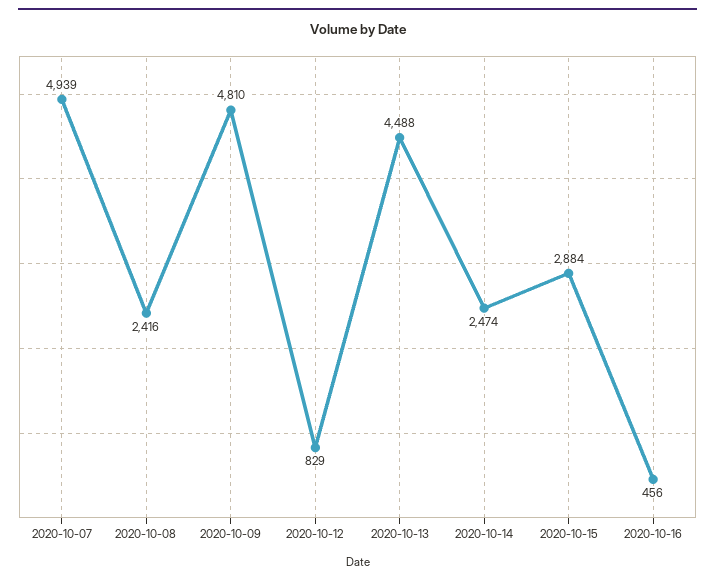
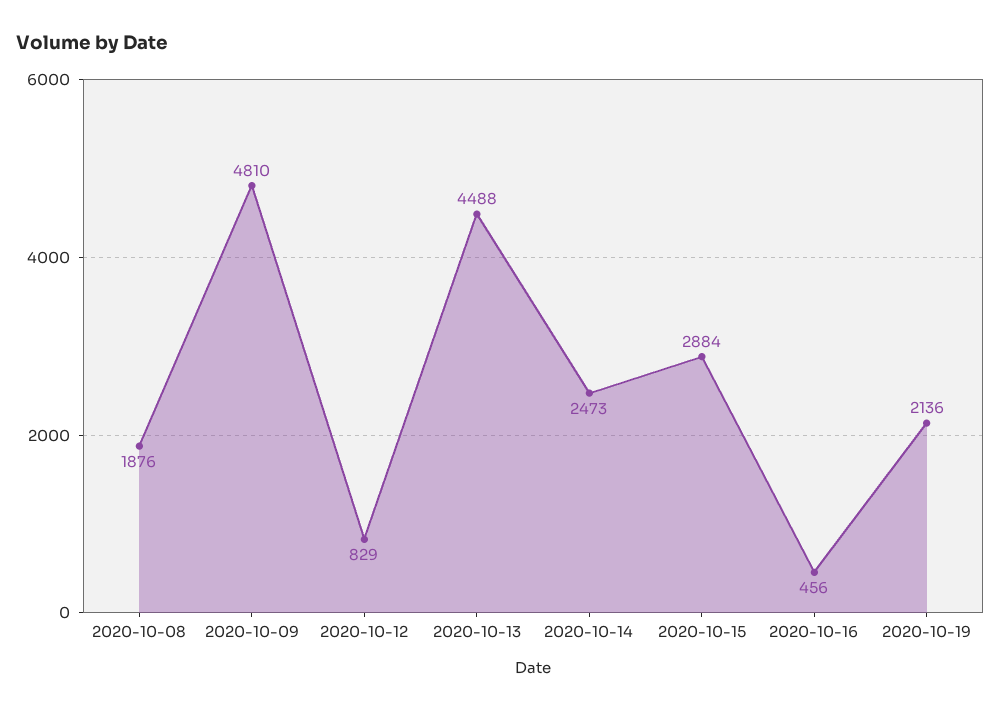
2020-10-07: 4939 -> none
2020-10-08: 2416 -> 1876
2020-10-14: 2474 -> 2473
2020-10-19: none -> 2136

